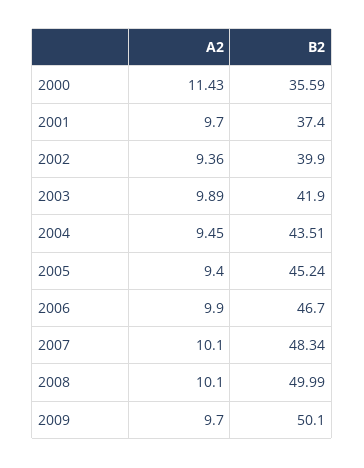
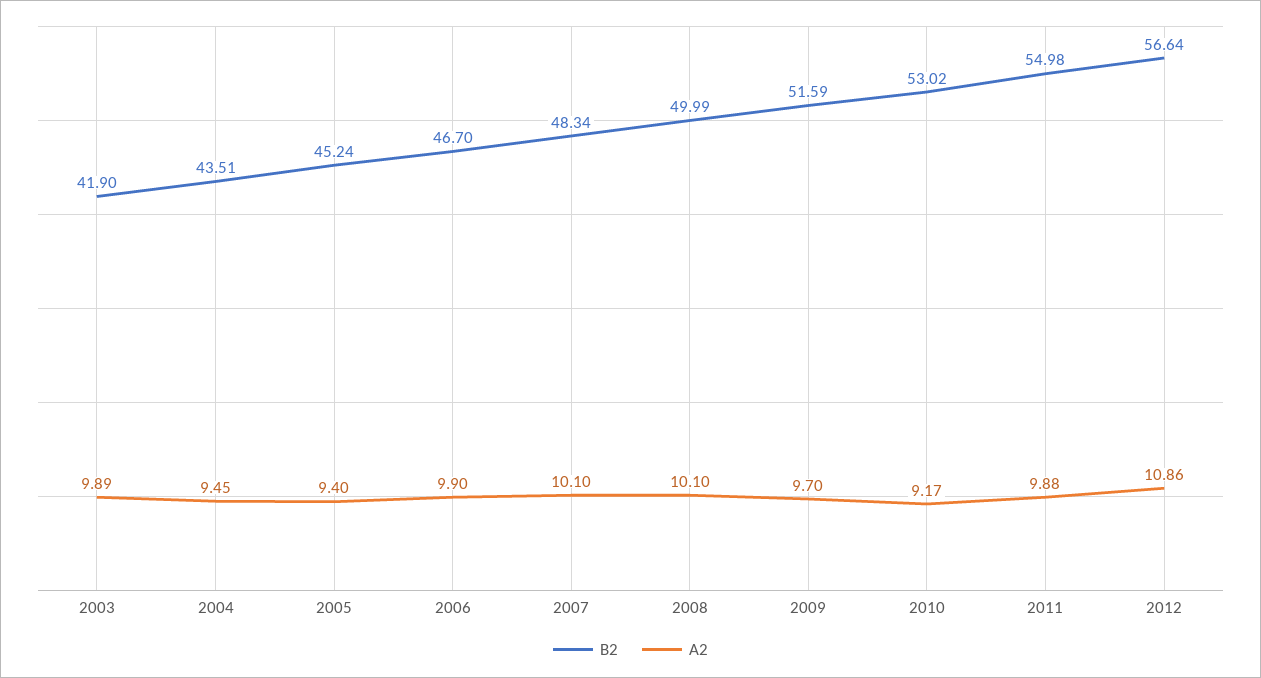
A2, 2000: 11.43 -> none
B2, 2000: 35.59 -> none
A2, 2001: 9.7 -> none
B2, 2001: 37.4 -> none
A2, 2002: 9.36 -> none
B2, 2002: 39.9 -> none
B2, 2009: 50.1 -> 51.59
B2, 2010: none -> 53.02
A2, 2010: none -> 9.17
B2, 2011: none -> 54.98
A2, 2011: none -> 9.88
B2, 2012: none -> 56.64
A2, 2012: none -> 10.86

